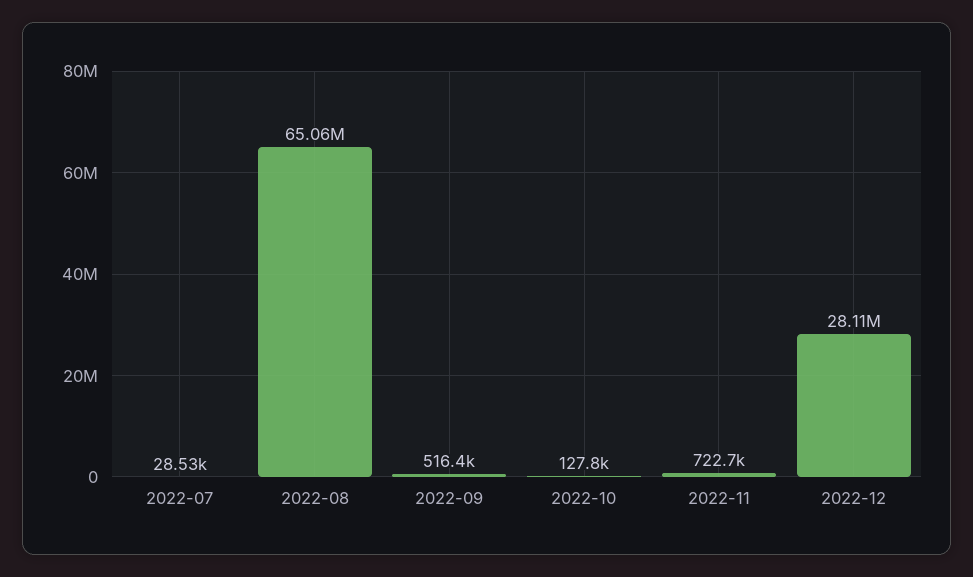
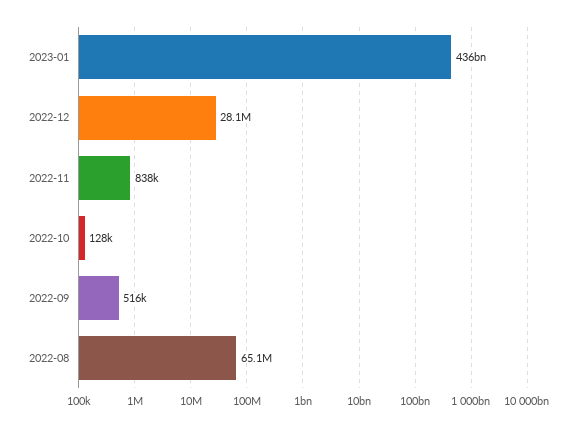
2022-07: 28530 -> none
2022-11: 722700 -> 838000
2023-01: none -> 436000000000

